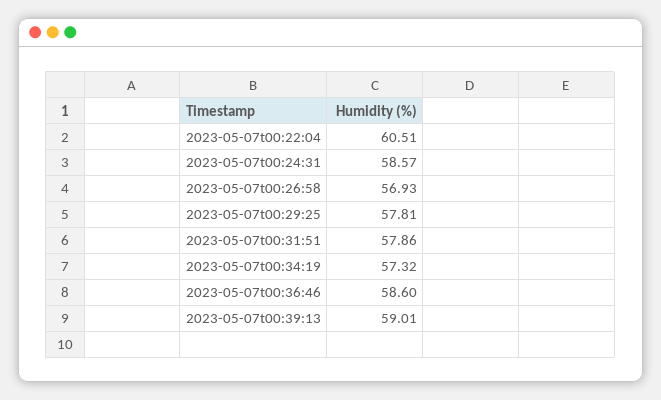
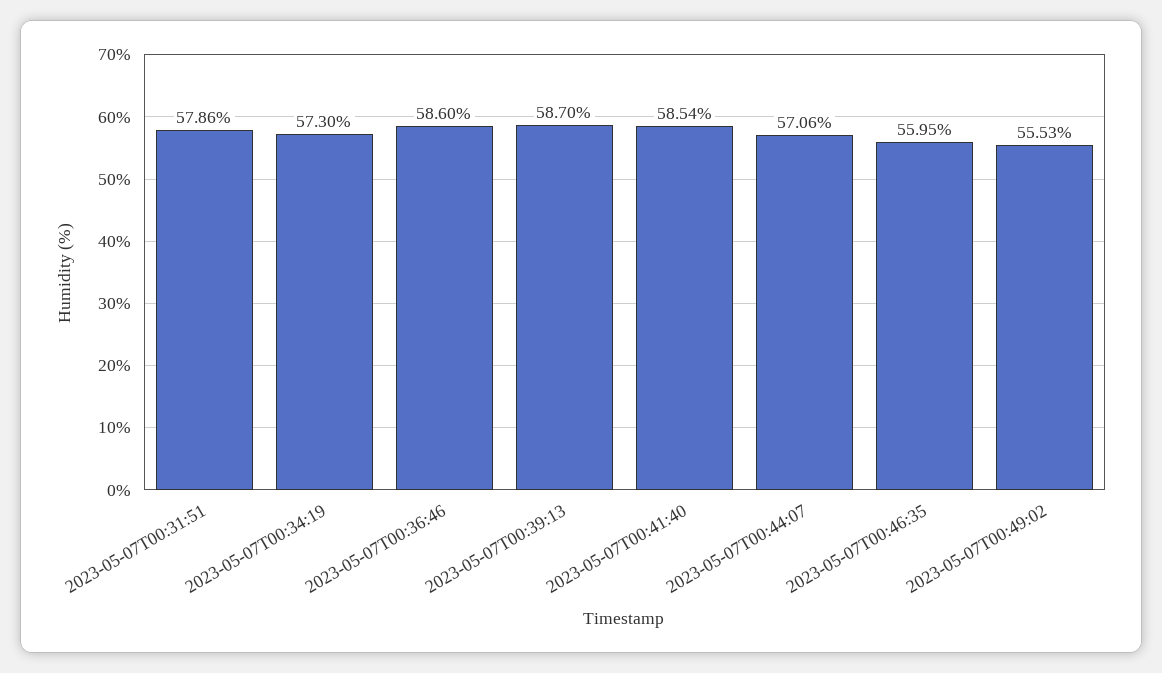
2023-05-07t00:22:04: 60.51 -> none
2023-05-07t00:24:31: 58.57 -> none
2023-05-07t00:26:58: 56.93 -> none
2023-05-07t00:29:25: 57.81 -> none
2023-05-07t00:34:19: 57.32 -> 57.3
2023-05-07t00:39:13: 59.01 -> 58.7
2023-05-07T00:41:40: none -> 58.54
2023-05-07T00:44:07: none -> 57.06
2023-05-07T00:46:35: none -> 55.95
2023-05-07T00:49:02: none -> 55.53

